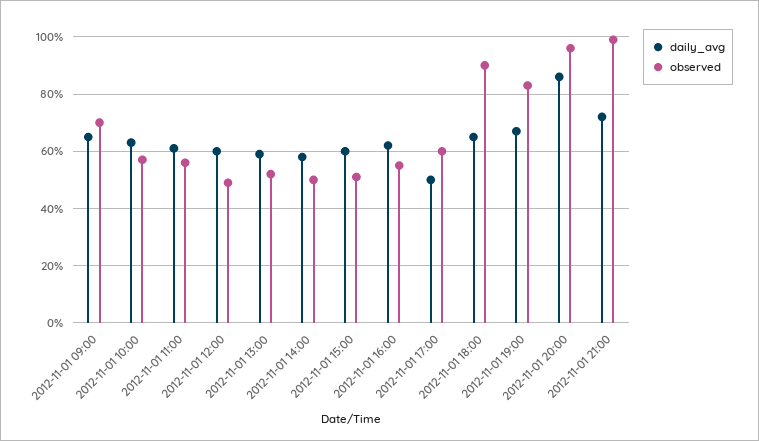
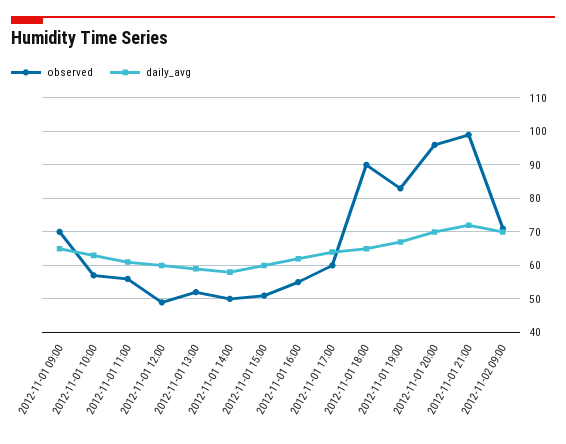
daily_avg, 2012-11-01 17:00: 50 -> 65
daily_avg, 2012-11-01 20:00: 85 -> 70
observed, 2012-11-02 09:00: none -> 70
daily_avg, 2012-11-02 09:00: none -> 70

